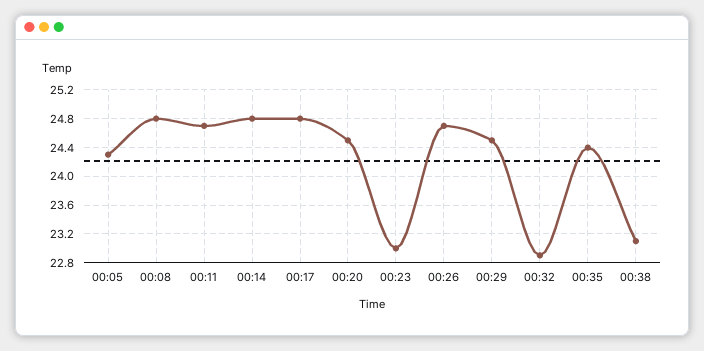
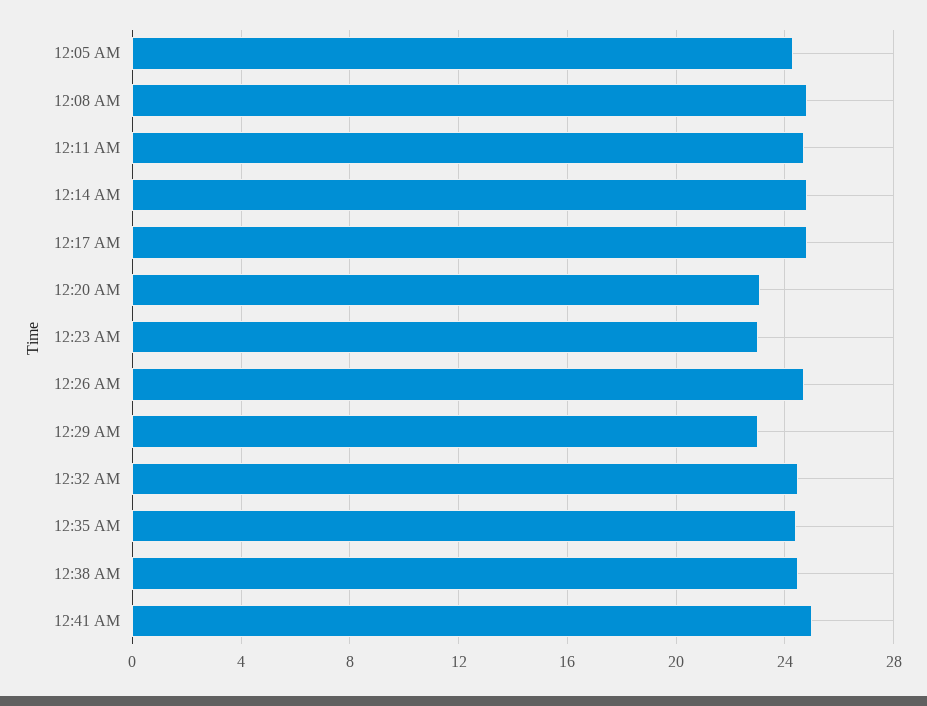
00:20: 24.5 -> 23
00:29: 24.5 -> 23
00:32: 22.9 -> 24.5
00:38: 23.1 -> 24.5
12:41 AM: none -> 25

